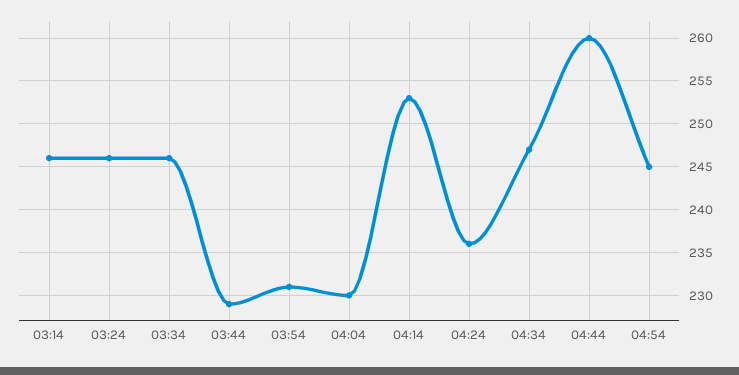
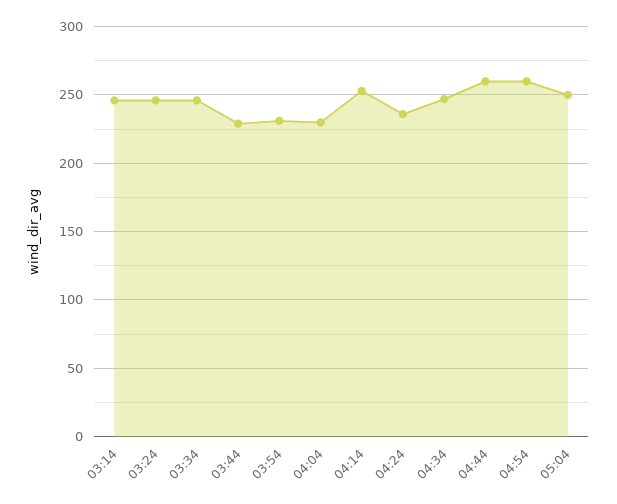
04:54: 245 -> 260
05:04: none -> 250

